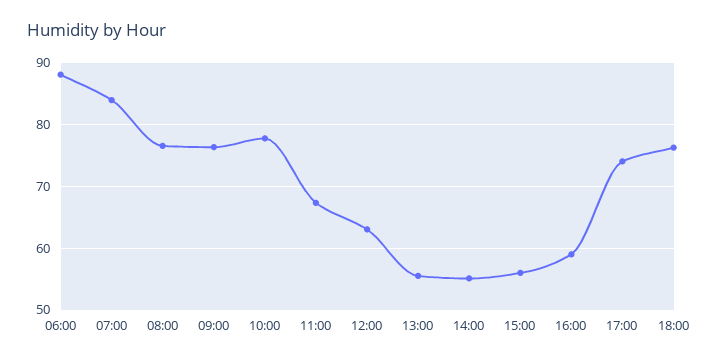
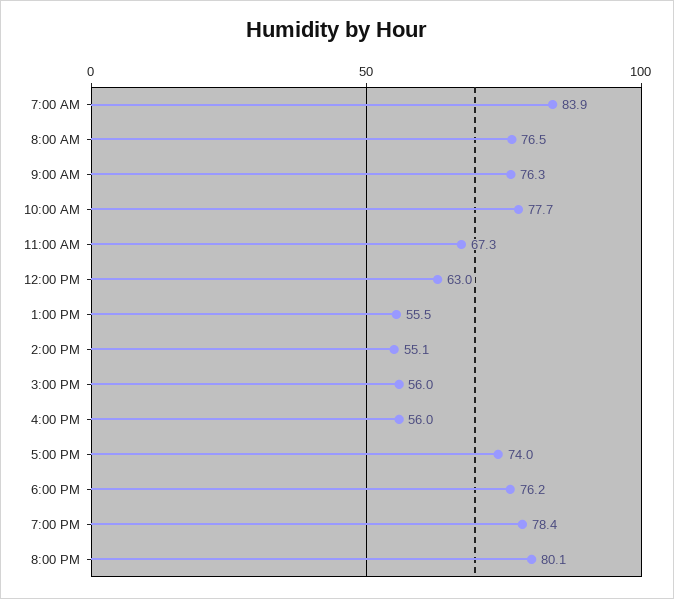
06:00: 88 -> none
16:00: 59 -> 56
7:00 PM: none -> 78.4
8:00 PM: none -> 80.1

